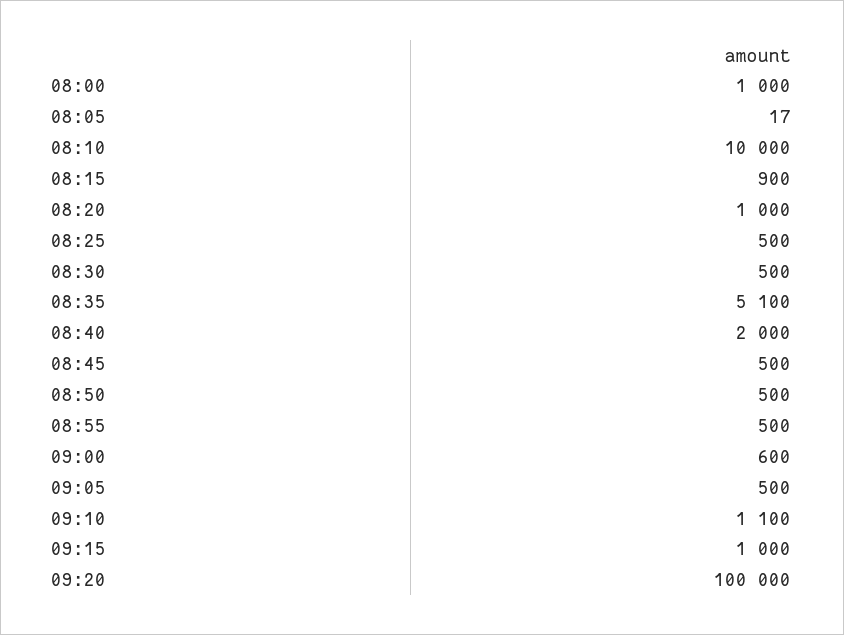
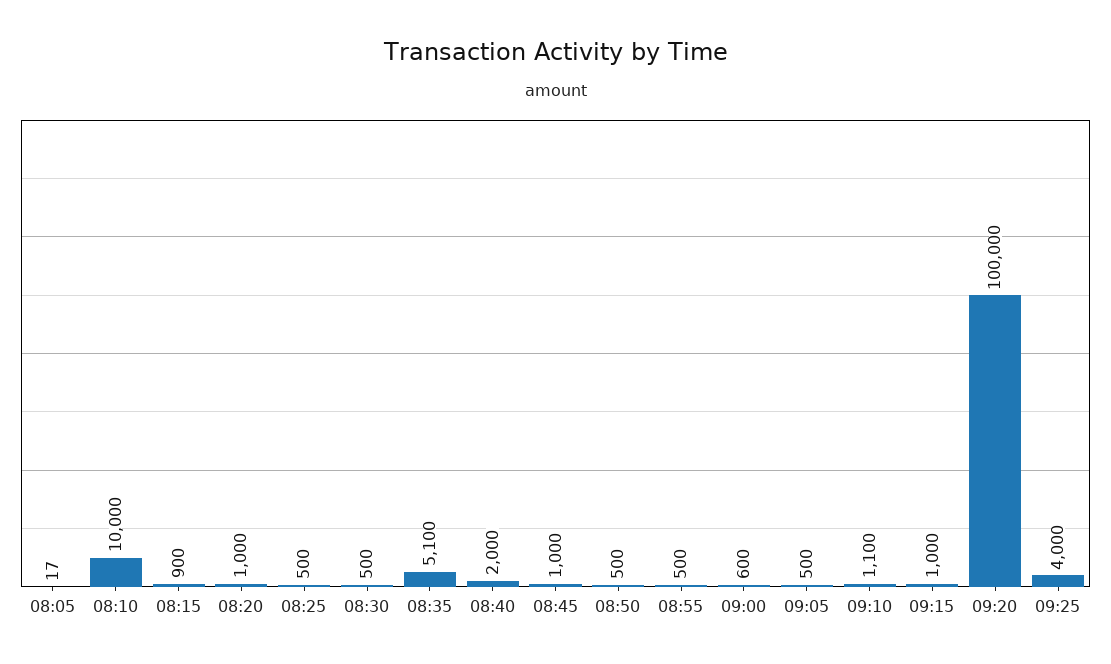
08:00: 1000 -> none
08:45: 500 -> 1000
09:25: none -> 4000

